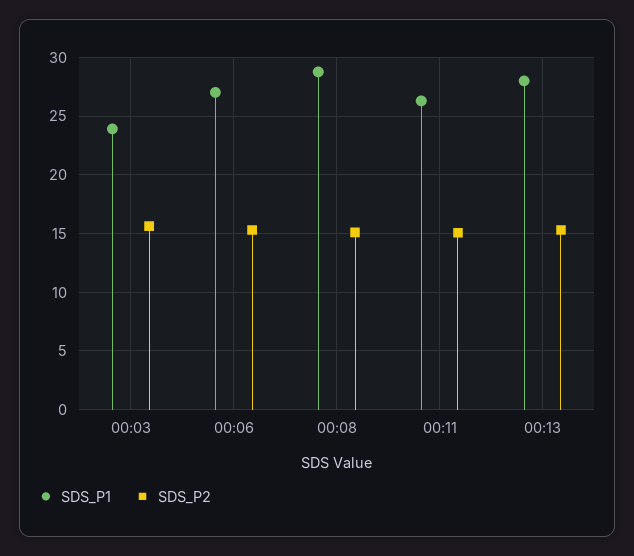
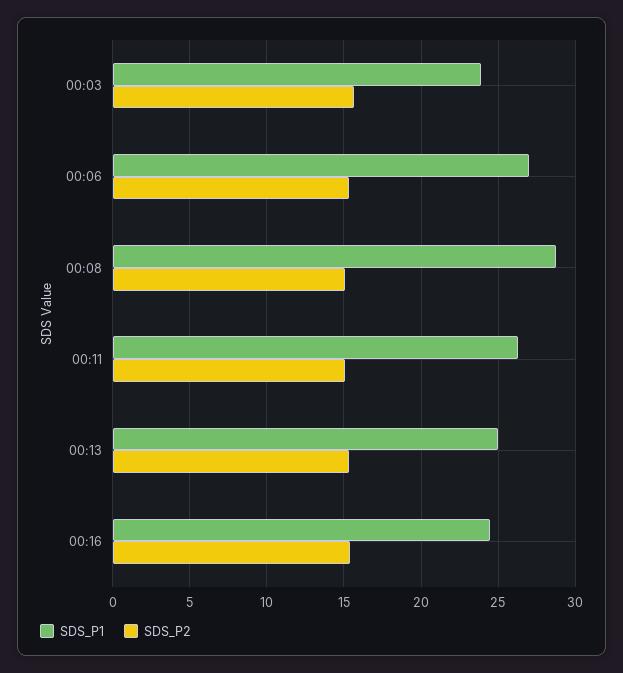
SDS_P1, 00:13: 28 -> 25
SDS_P1, 00:16: none -> 24.5
SDS_P2, 00:16: none -> 15.5

